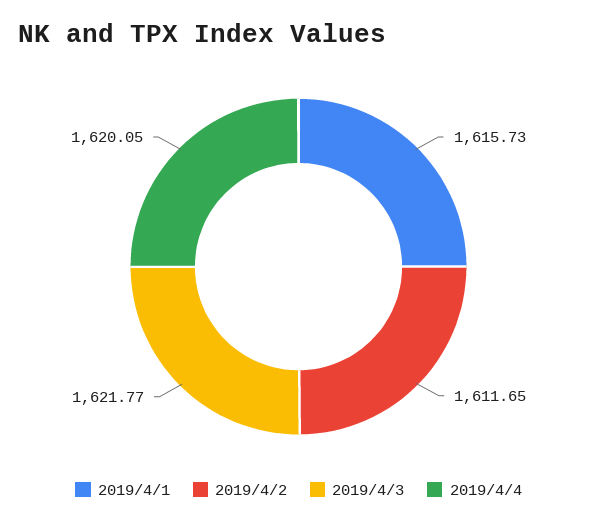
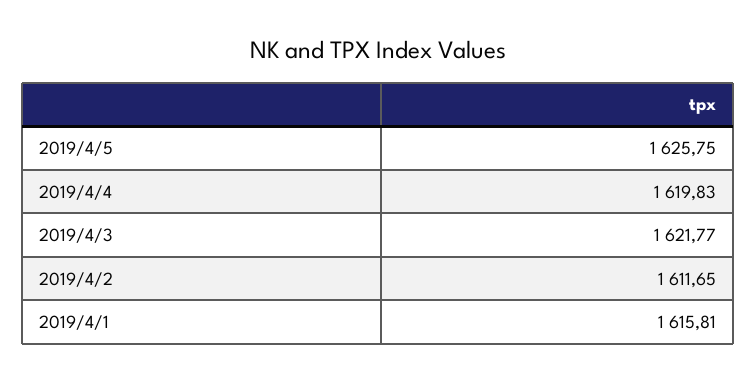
2019/4/1: 1615.73 -> 1615.81
2019/4/4: 1620.05 -> 1619.83
2019/4/5: none -> 1625.75

